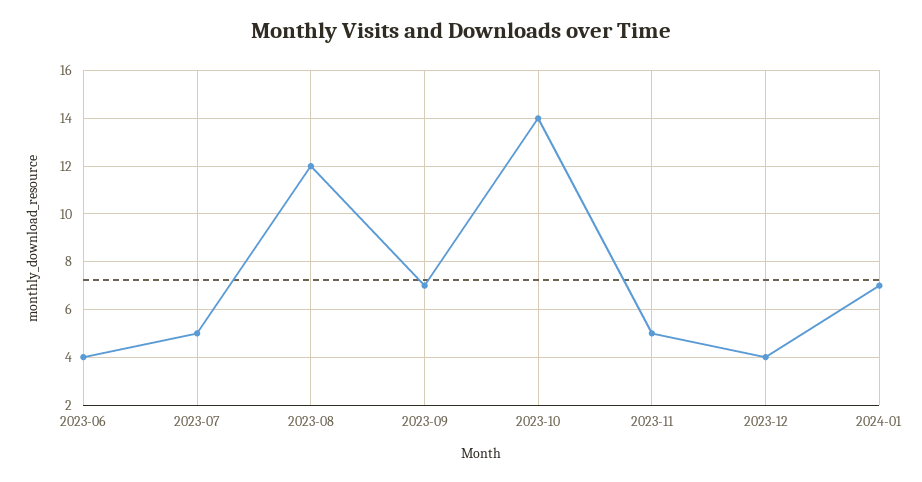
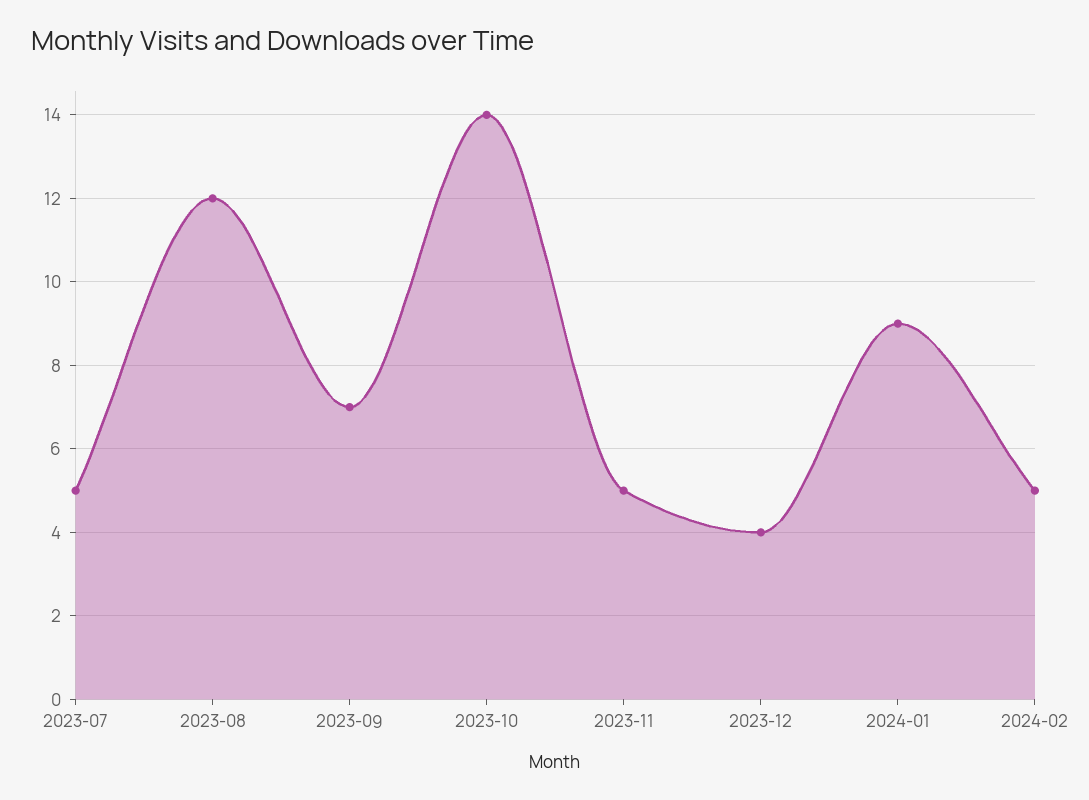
2023-06: 4 -> none
2024-01: 7 -> 9
2024-02: none -> 5

